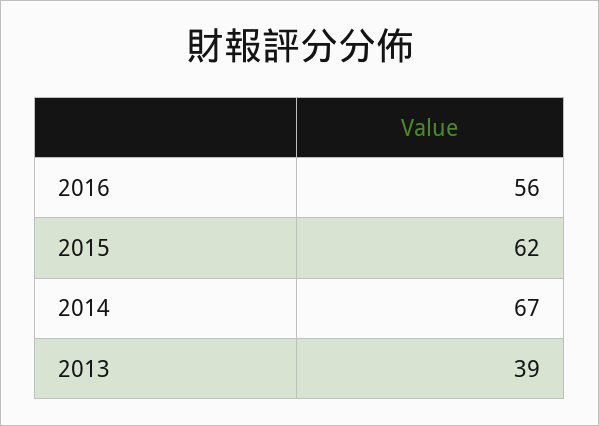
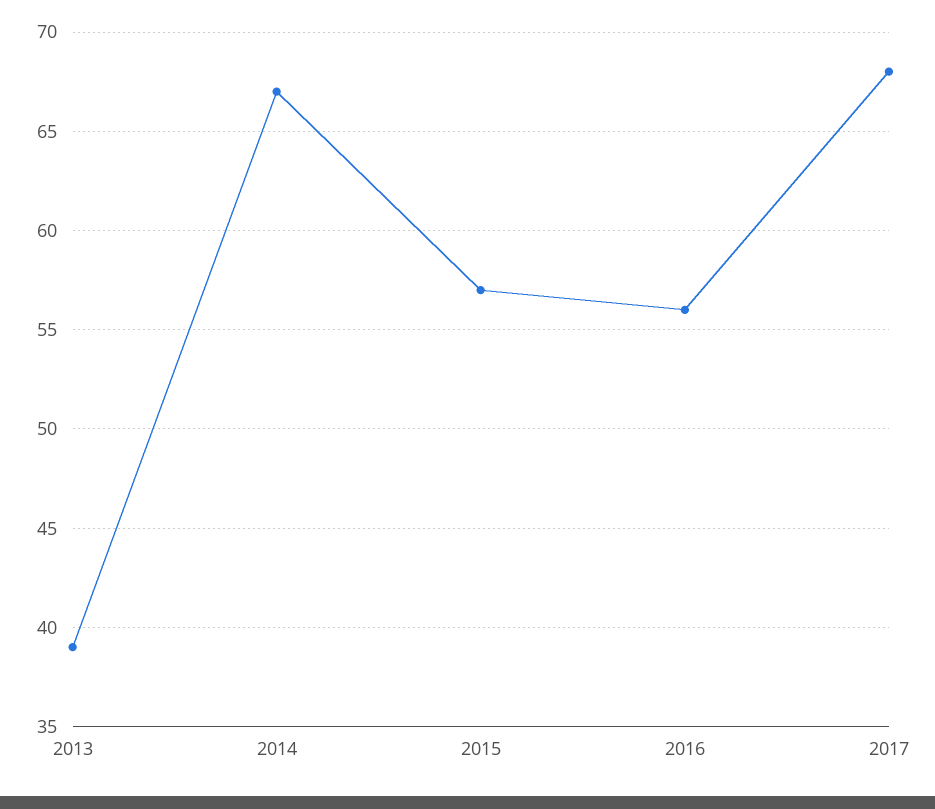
2015: 62 -> 57
2017: none -> 68

